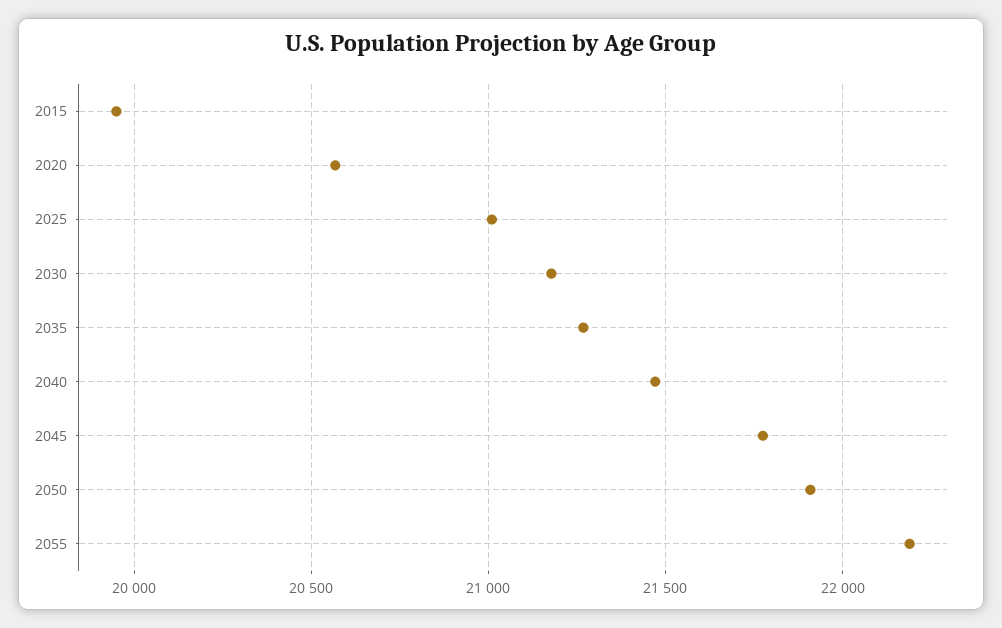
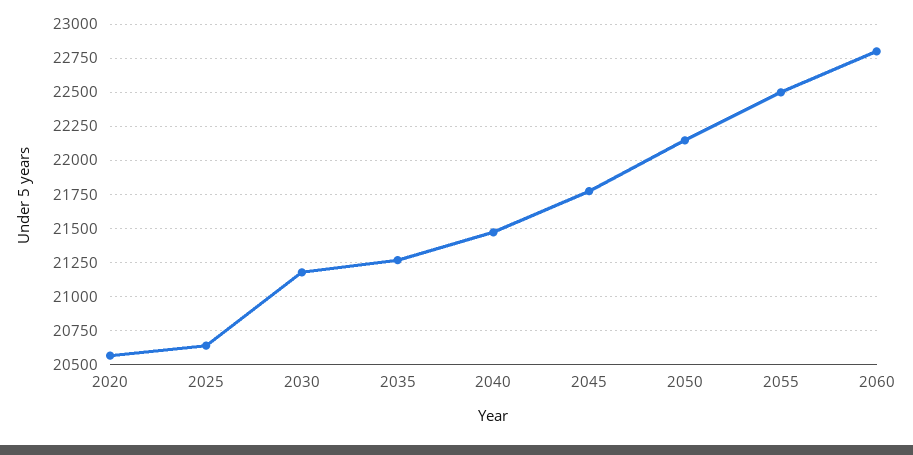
2015: 19950 -> none
2025: 21000 -> 20650
2050: 21900 -> 22150
2055: 22200 -> 22500
2060: none -> 22800

